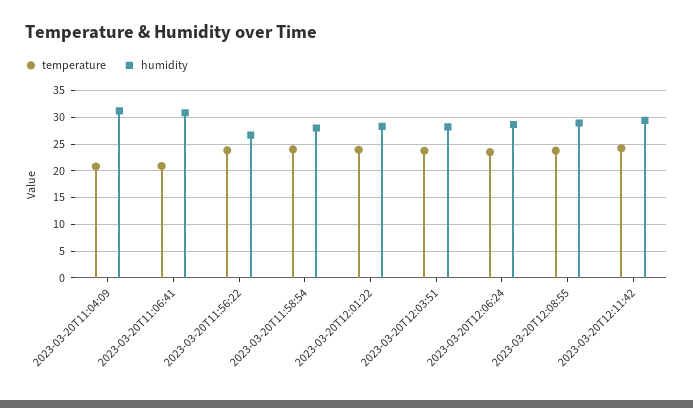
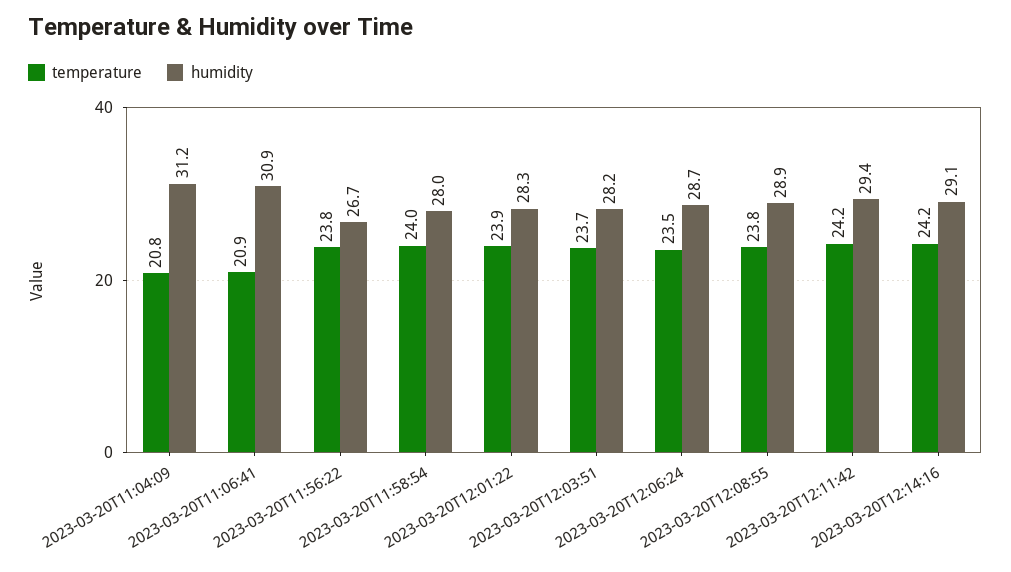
temperature, 2023-03-20T12:14:16: none -> 24.2
humidity, 2023-03-20T12:14:16: none -> 29.1

